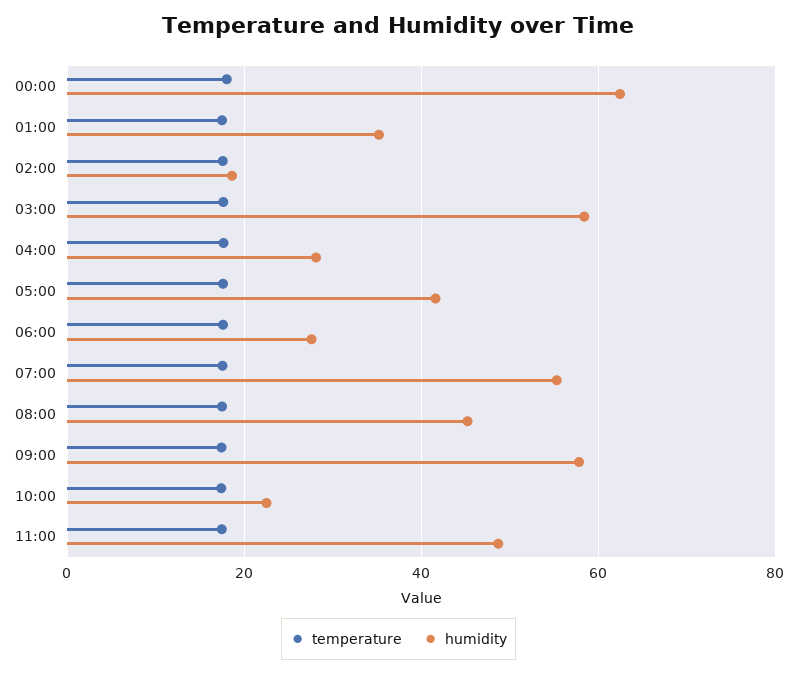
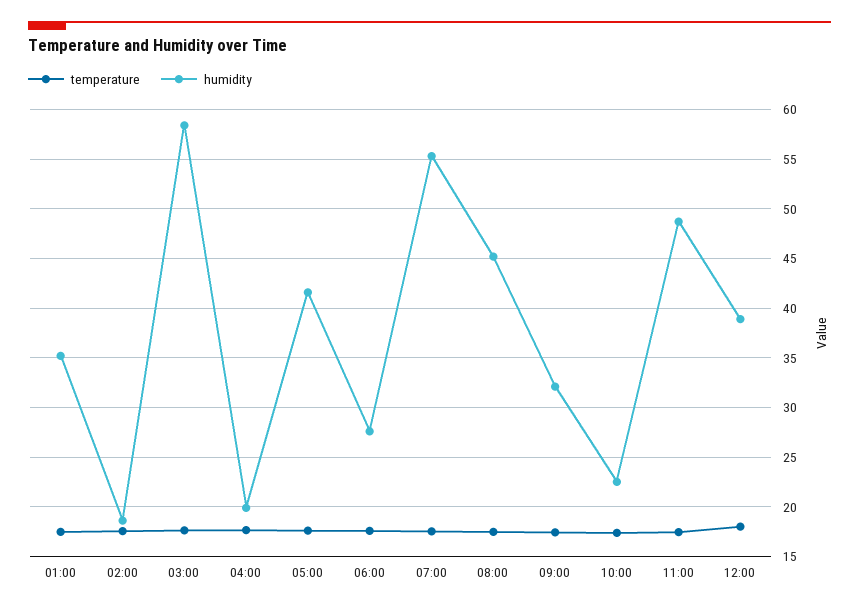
temperature, 00:00: 18 -> none
humidity, 00:00: 62 -> none
humidity, 04:00: 28 -> 20
humidity, 09:00: 58 -> 32
temperature, 12:00: none -> 18
humidity, 12:00: none -> 39

